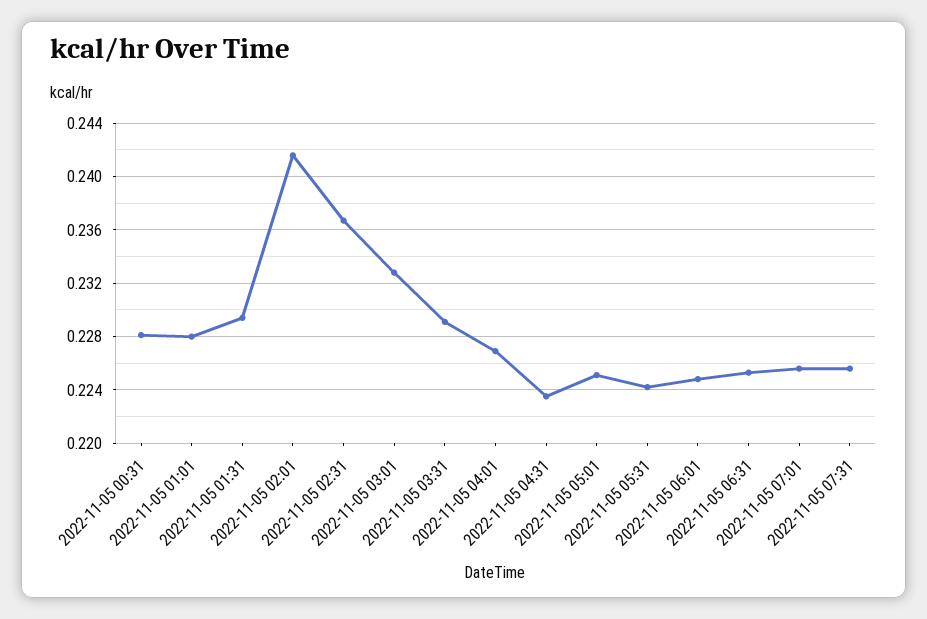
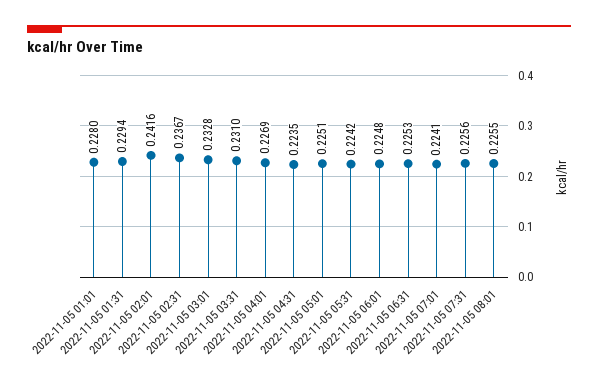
2022-11-05 00:31: 0.228 -> none
2022-11-05 03:31: 0.229 -> 0.231
2022-11-05 07:01: 0.2255 -> 0.2241
2022-11-05 08:01: none -> 0.2255

